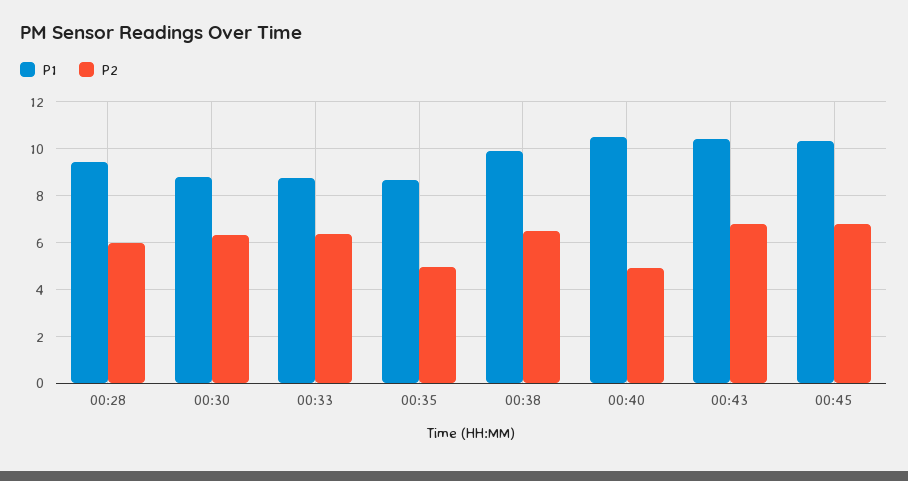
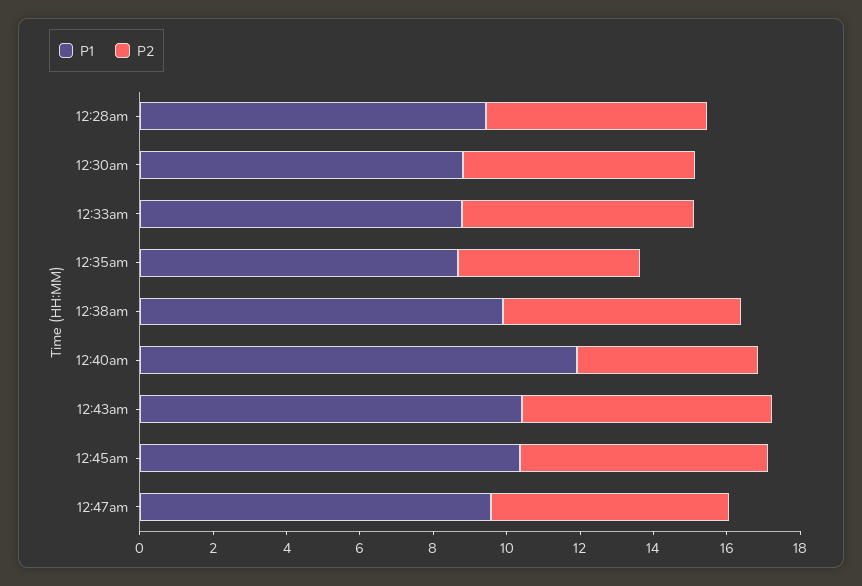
P1, 00:40: 10.5 -> 12
P1, 12:47am: none -> 9.5
P2, 12:47am: none -> 6.5

